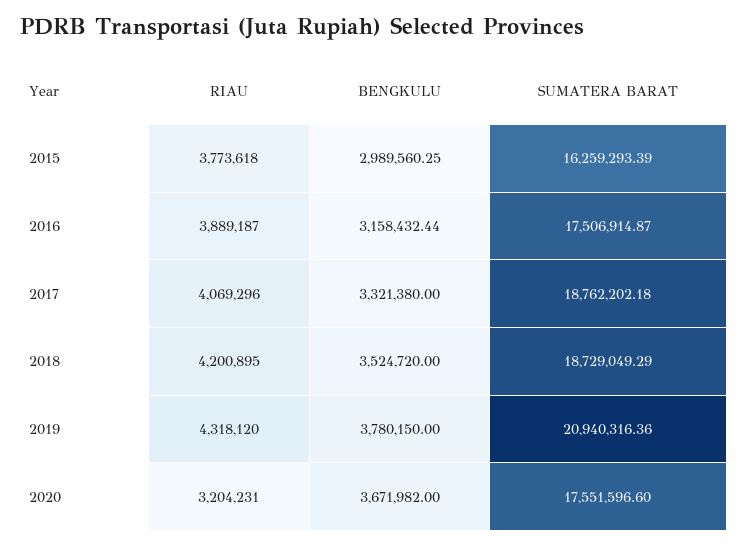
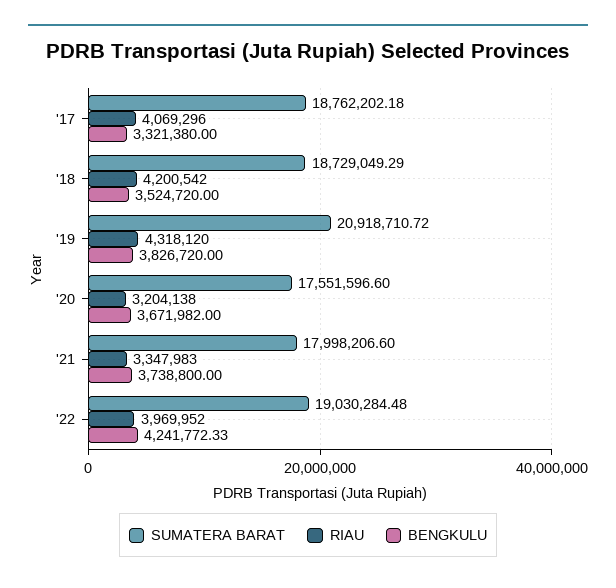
RIAU, 2015: 3773618 -> none
BENGKULU, 2015: 2989560.25 -> none
SUMATERA BARAT, 2015: 16259293.39 -> none
RIAU, 2016: 3889187 -> none
BENGKULU, 2016: 3158432.44 -> none
SUMATERA BARAT, 2016: 17506914.87 -> none
RIAU, 2018: 4200895 -> 4200542
BENGKULU, 2019: 3780150 -> 3826720
SUMATERA BARAT, 2019: 20940316.36 -> 20918710.72
RIAU, 2020: 3204231 -> 3204138
SUMATERA BARAT, '21: none -> 17998206.6
RIAU, '21: none -> 3347983
BENGKULU, '21: none -> 3738800
SUMATERA BARAT, '22: none -> 19030284.48
RIAU, '22: none -> 3969952
BENGKULU, '22: none -> 4241772.33

